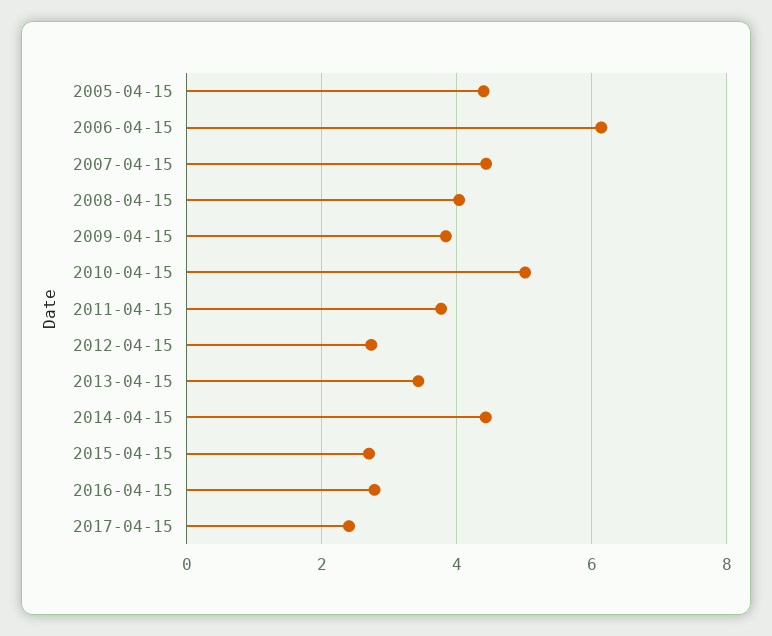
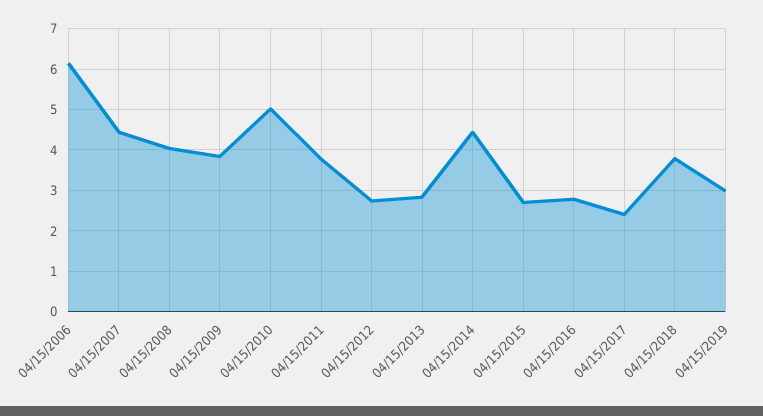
2005-04-15: 4.4 -> none
2013-04-15: 3.4 -> 2.8
04/15/2018: none -> 3.8
04/15/2019: none -> 3

